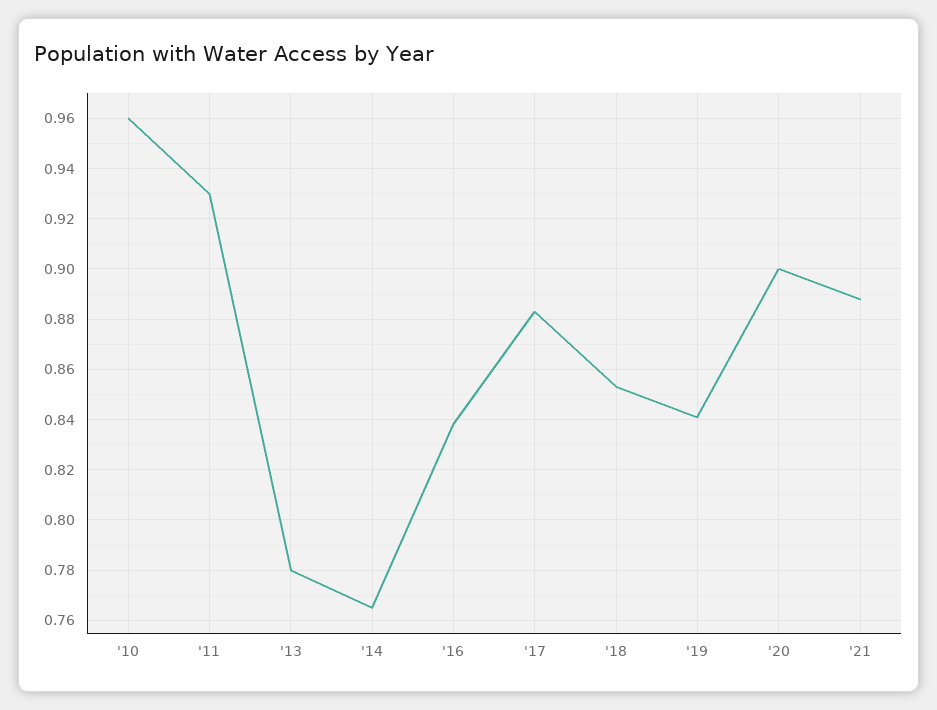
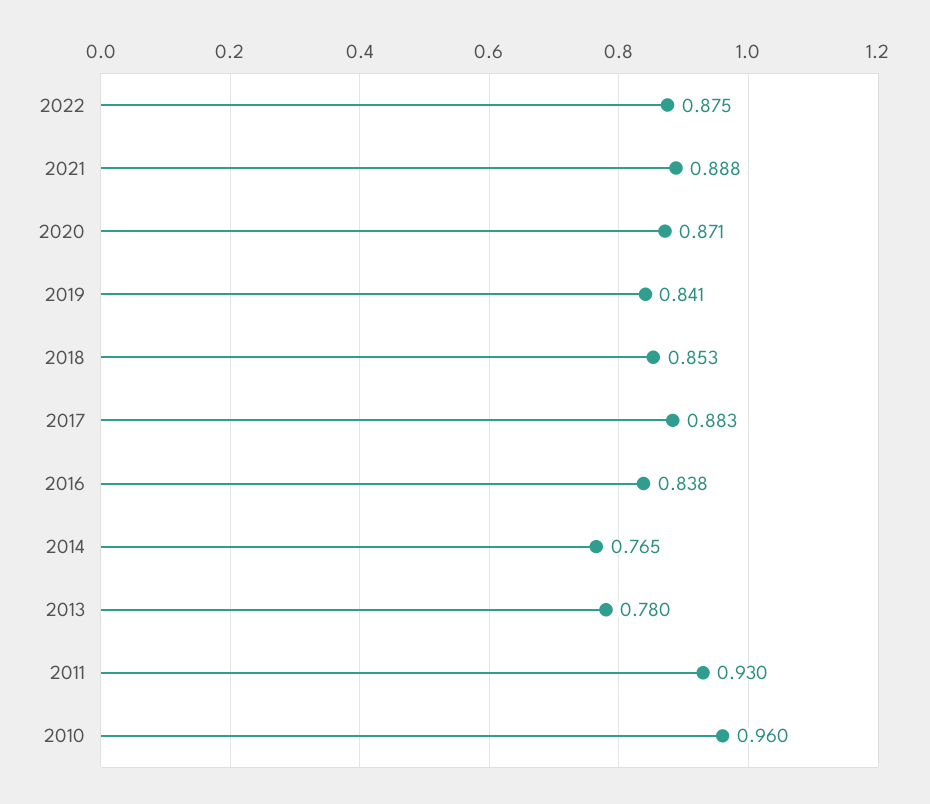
'20: 0.9 -> 0.871
2022: none -> 0.875

